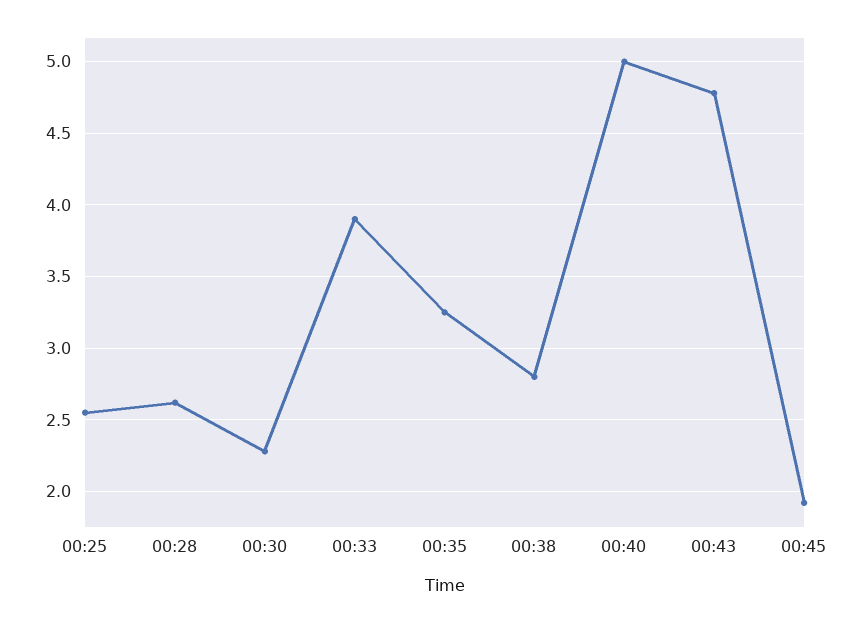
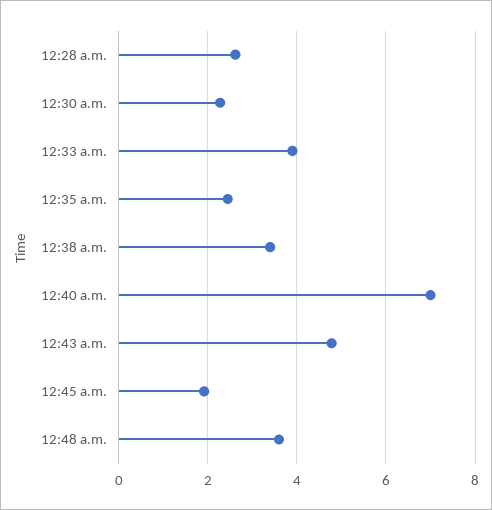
00:25: 2.55 -> none
00:35: 3.25 -> 2.4
00:38: 2.8 -> 3.4
00:40: 5 -> 7
12:48 a.m.: none -> 3.6

